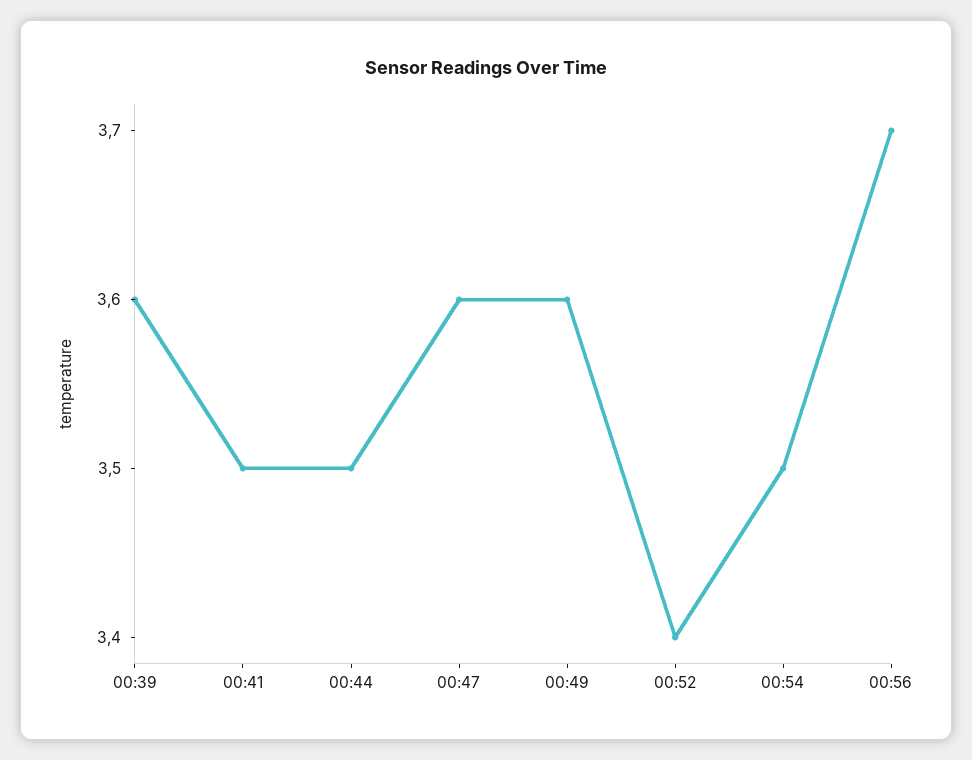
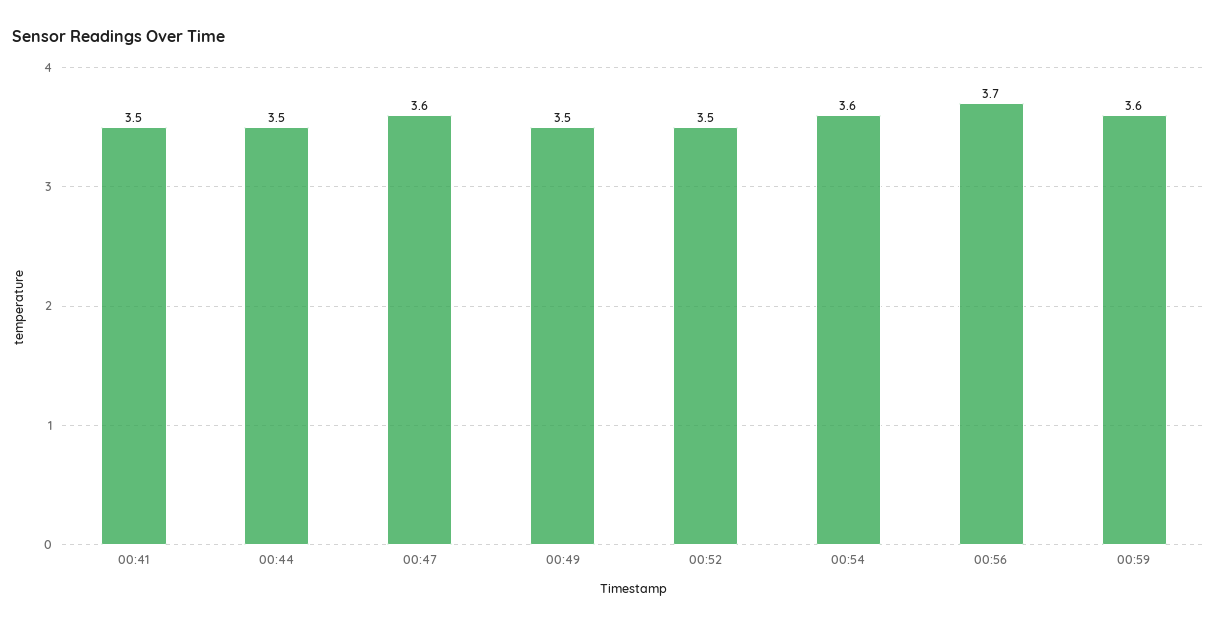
00:39: 3.6 -> none
00:49: 3.6 -> 3.5
00:52: 3.4 -> 3.5
00:54: 3.5 -> 3.6
00:59: none -> 3.6

